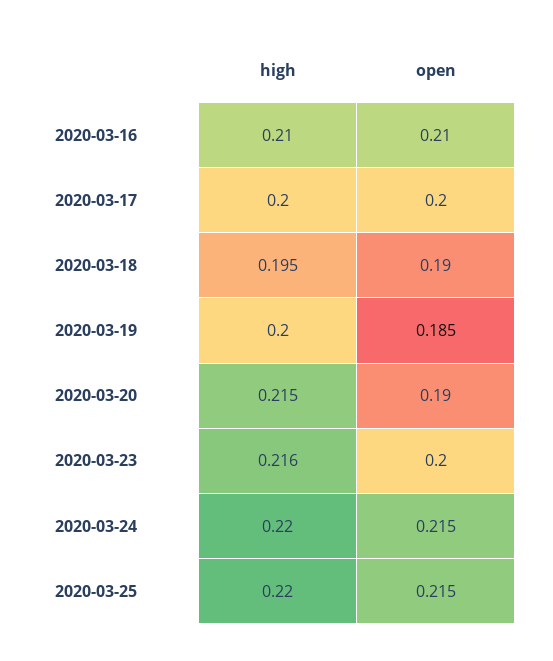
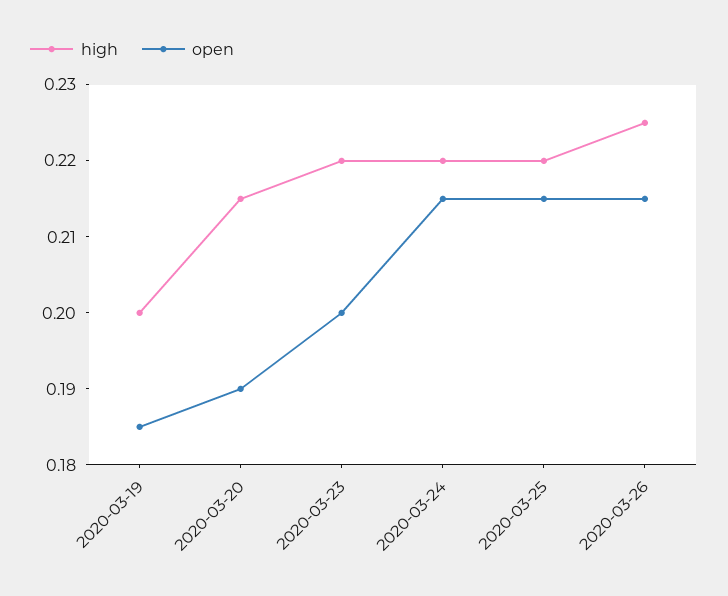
high, 2020-03-16: 0.21 -> none
open, 2020-03-16: 0.21 -> none
high, 2020-03-17: 0.2 -> none
open, 2020-03-17: 0.2 -> none
high, 2020-03-18: 0.195 -> none
open, 2020-03-18: 0.19 -> none
high, 2020-03-23: 0.216 -> 0.22
high, 2020-03-26: none -> 0.225
open, 2020-03-26: none -> 0.215

